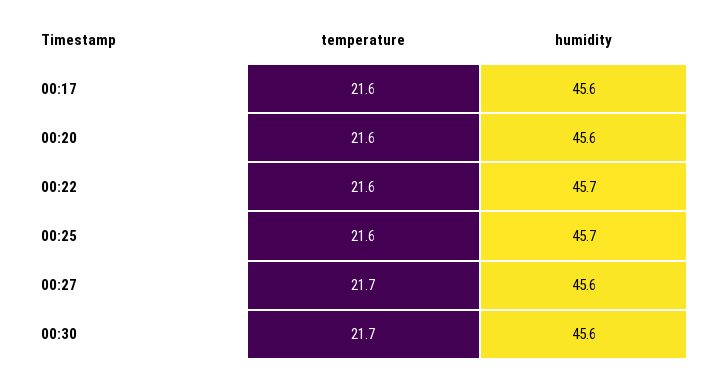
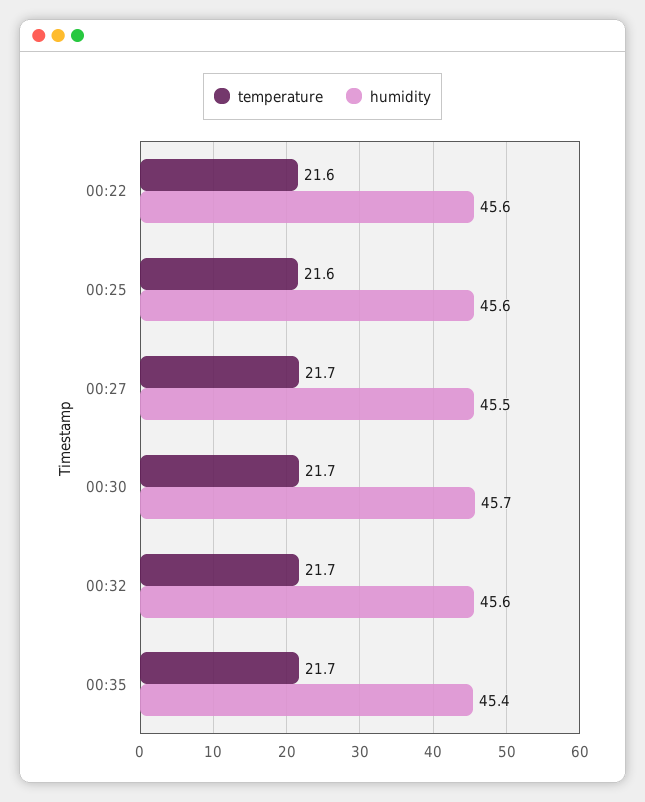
temperature, 00:17: 21.6 -> none
humidity, 00:17: 45.6 -> none
temperature, 00:20: 21.6 -> none
humidity, 00:20: 45.6 -> none
humidity, 00:22: 45.7 -> 45.6
humidity, 00:25: 45.7 -> 45.6
humidity, 00:27: 45.6 -> 45.5
humidity, 00:30: 45.6 -> 45.7
temperature, 00:32: none -> 21.7
humidity, 00:32: none -> 45.6
temperature, 00:35: none -> 21.7
humidity, 00:35: none -> 45.4

